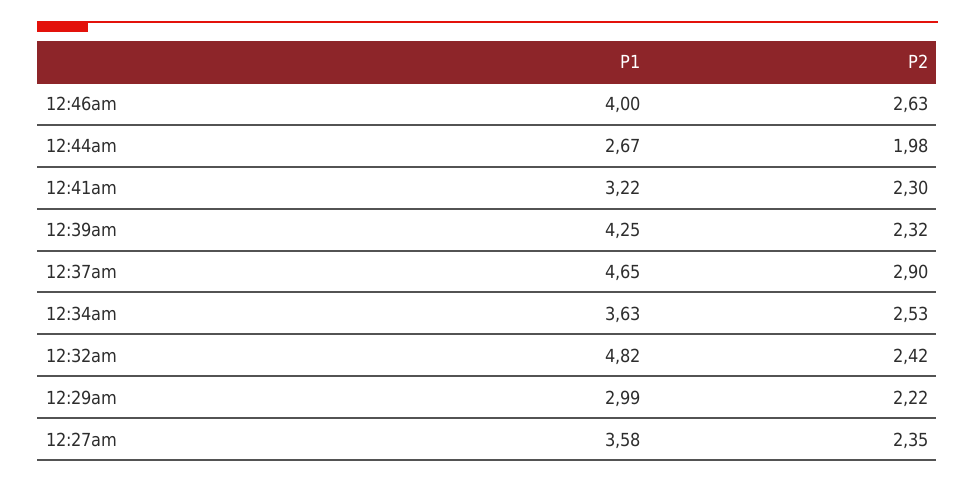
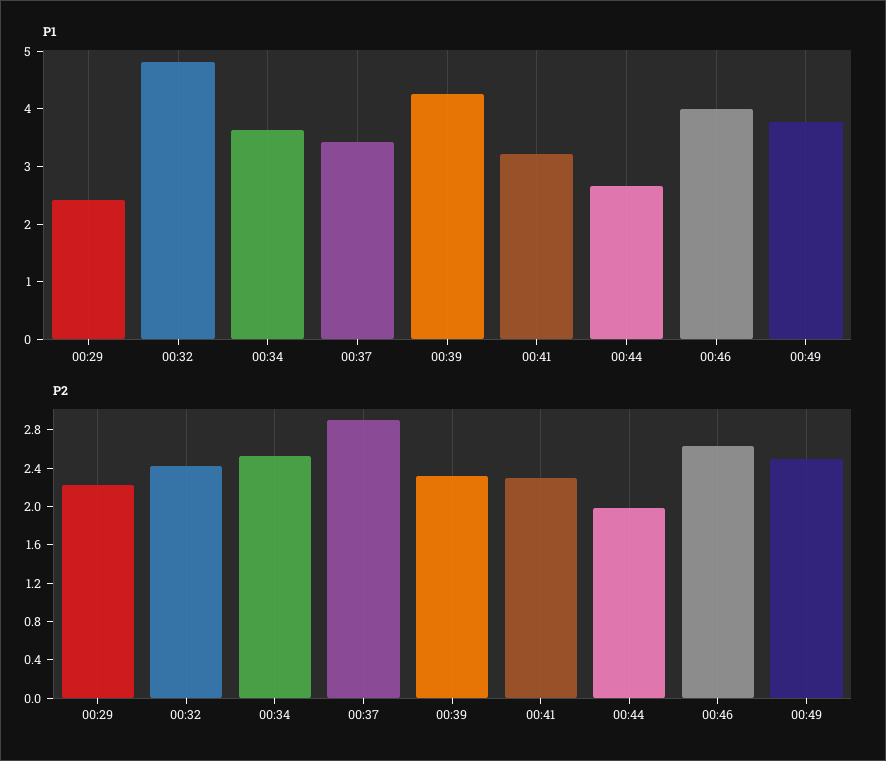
P1, 12:37am: 4.65 -> 3.4
P1, 12:29am: 2.99 -> 2.4
P1, 12:27am: 3.58 -> none
P2, 12:27am: 2.35 -> none
P1, 00:49: none -> 3.8
P2, 00:49: none -> 2.5

